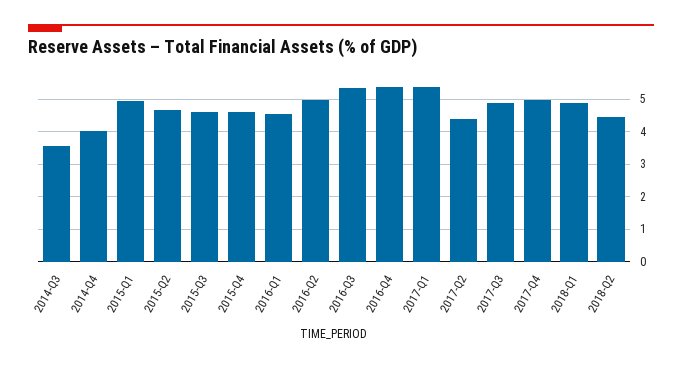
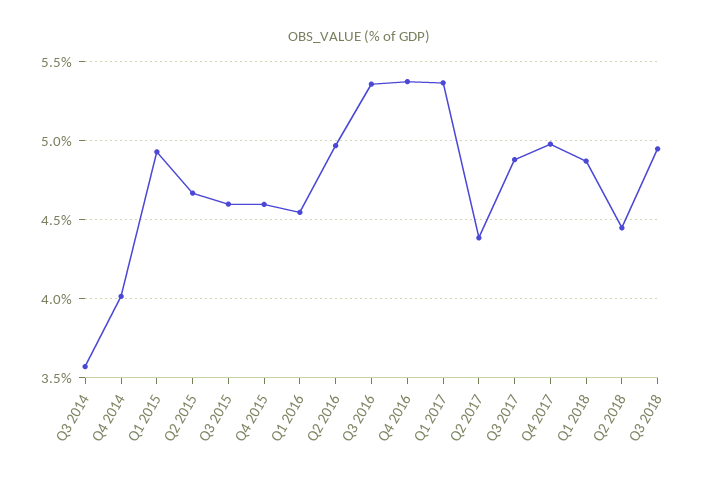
Q3 2018: none -> 4.95

